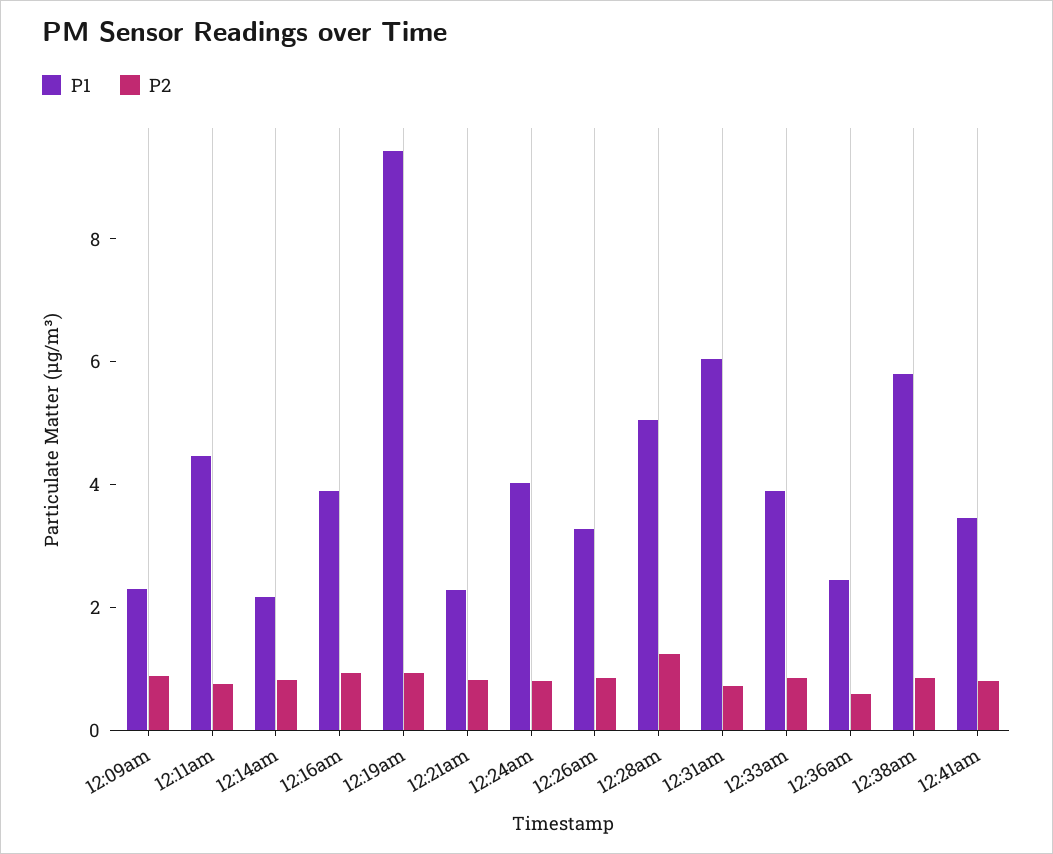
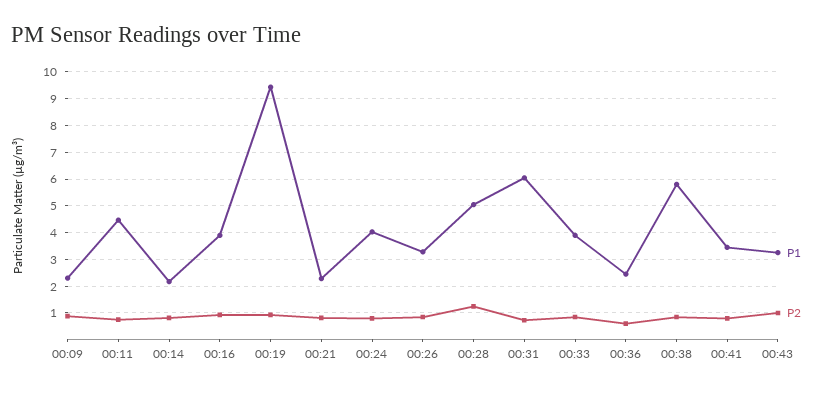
P1, 00:43: none -> 3.25
P2, 00:43: none -> 1

